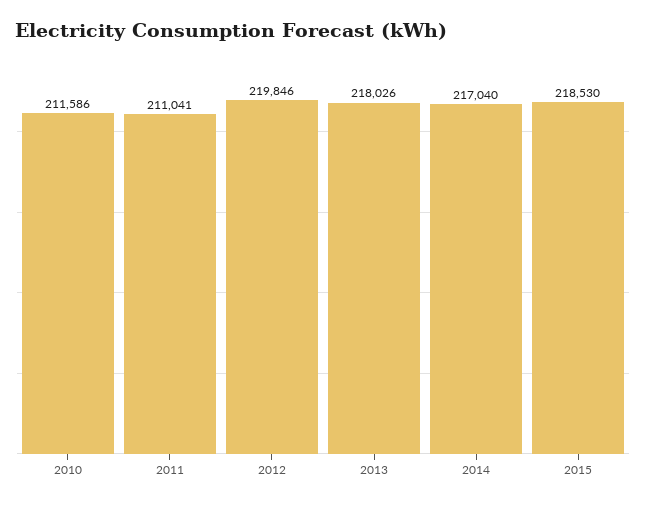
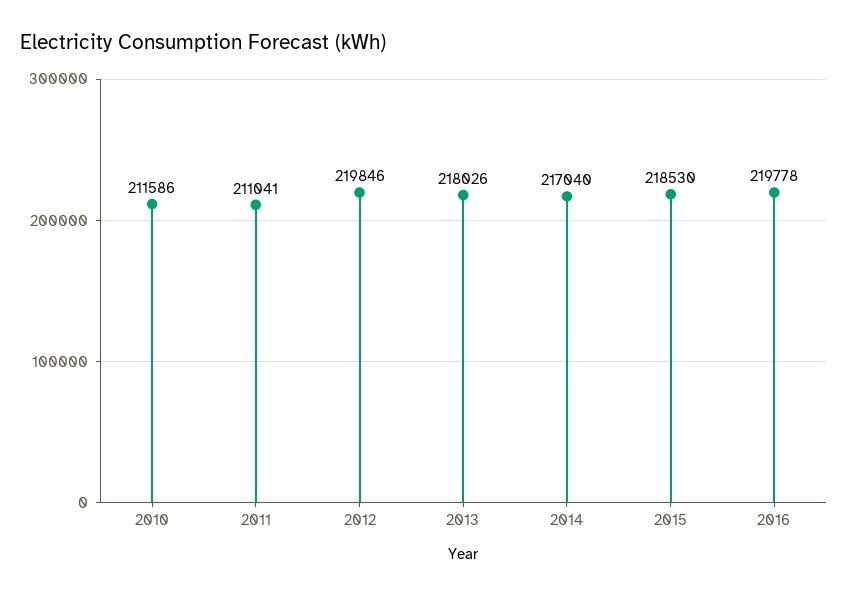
2016: none -> 219778

